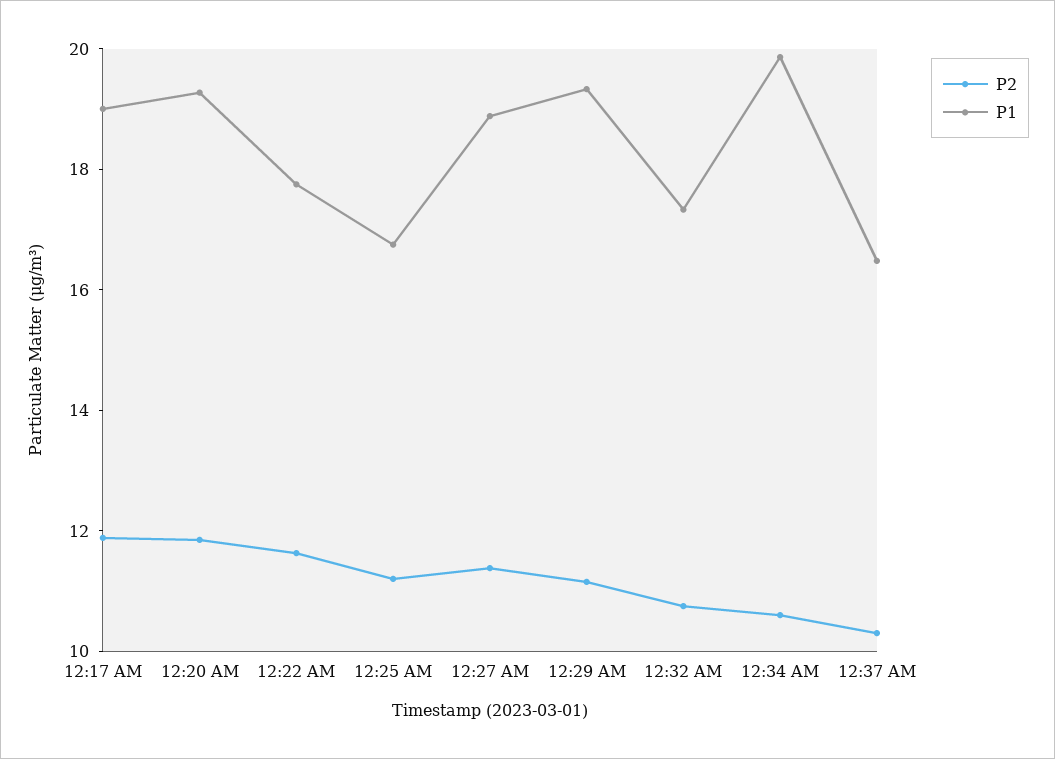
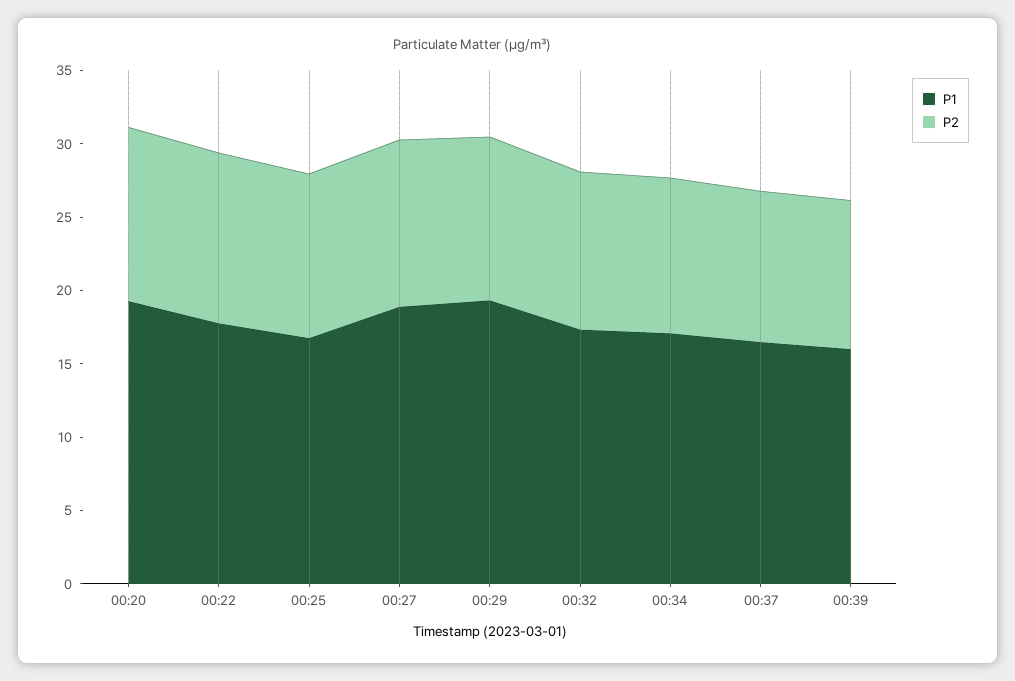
P2, 12:17 AM: 12 -> none
P1, 12:17 AM: 19 -> none
P1, 12:34 AM: 20 -> 17
P1, 00:39: none -> 16
P2, 00:39: none -> 10

